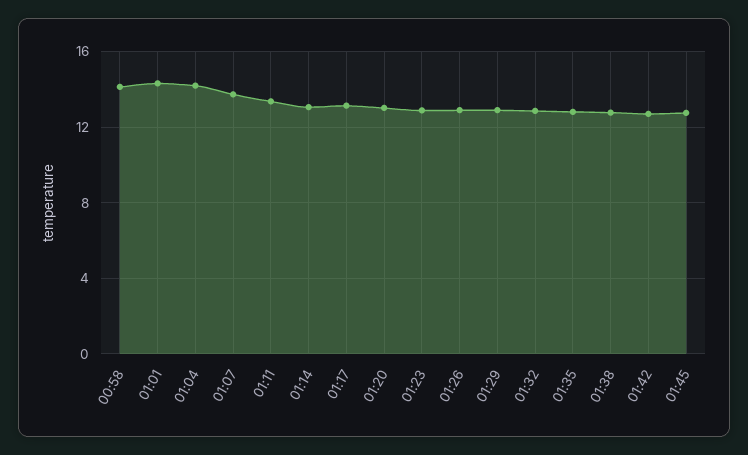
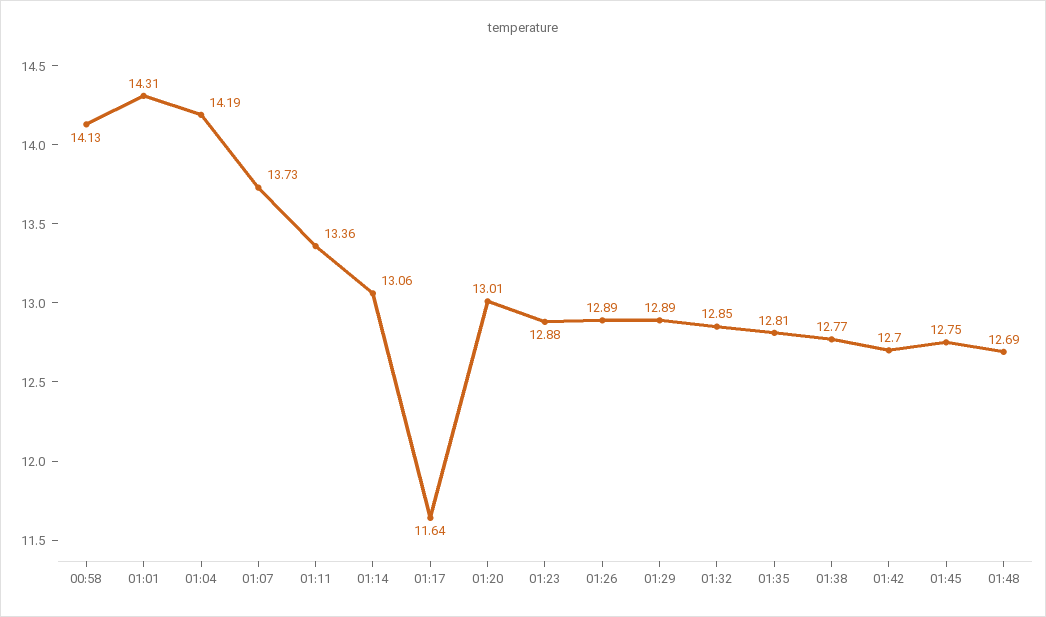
01:17: 13 -> 11.64
01:48: none -> 12.69

